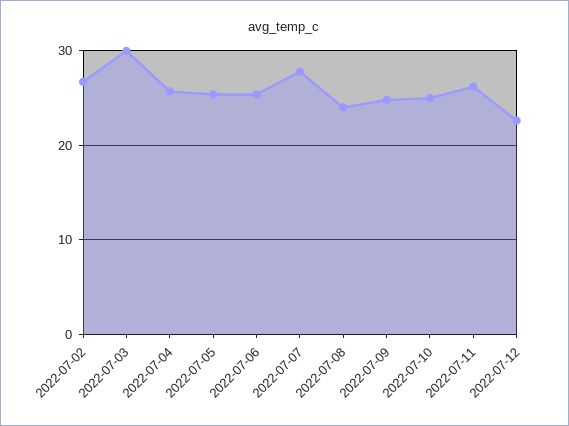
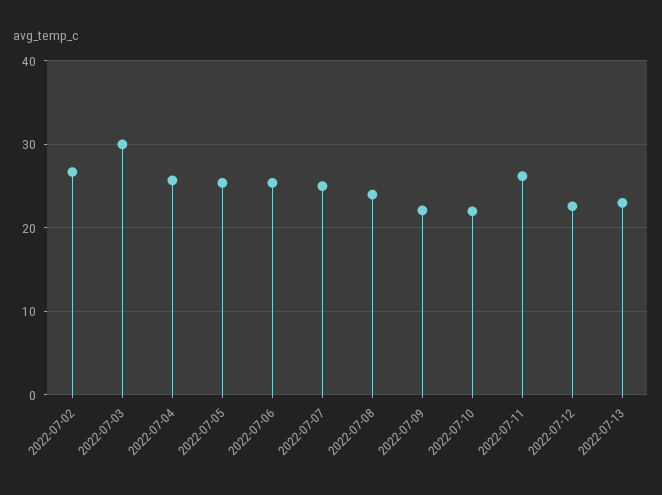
2022-07-07: 28 -> 25
2022-07-09: 25 -> 22
2022-07-10: 25 -> 22
2022-07-13: none -> 23

